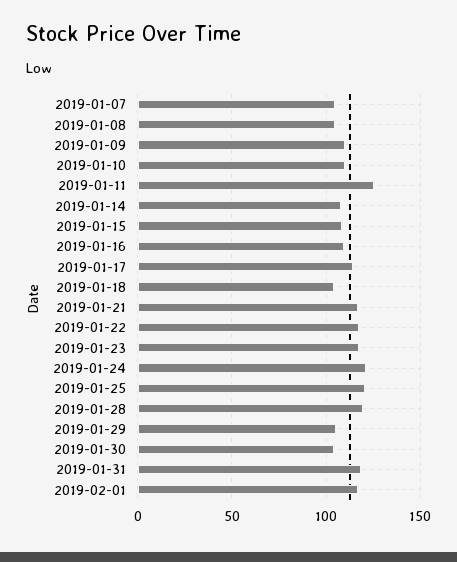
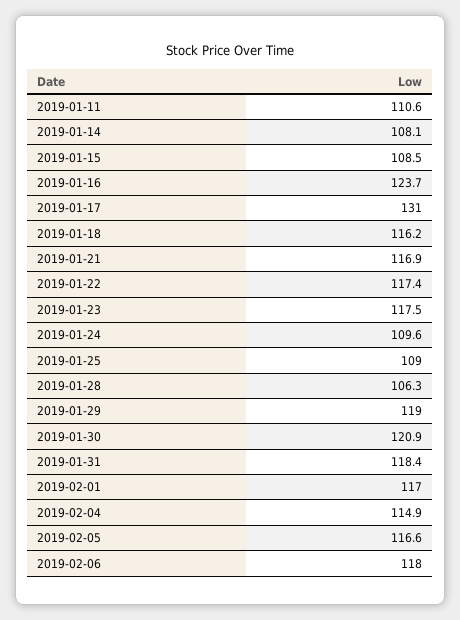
2019-01-07: 105 -> none
2019-01-08: 105 -> none
2019-01-09: 110 -> none
2019-01-10: 110 -> none
2019-01-11: 125 -> 110.6
2019-01-16: 110 -> 123.7
2019-01-17: 115 -> 131
2019-01-18: 105 -> 116.2
2019-01-24: 120 -> 109.6
2019-01-25: 120 -> 109
2019-01-28: 120 -> 106.3
2019-01-29: 105 -> 119
2019-01-30: 105 -> 120.9
2019-02-04: none -> 114.9
2019-02-05: none -> 116.6
2019-02-06: none -> 118

